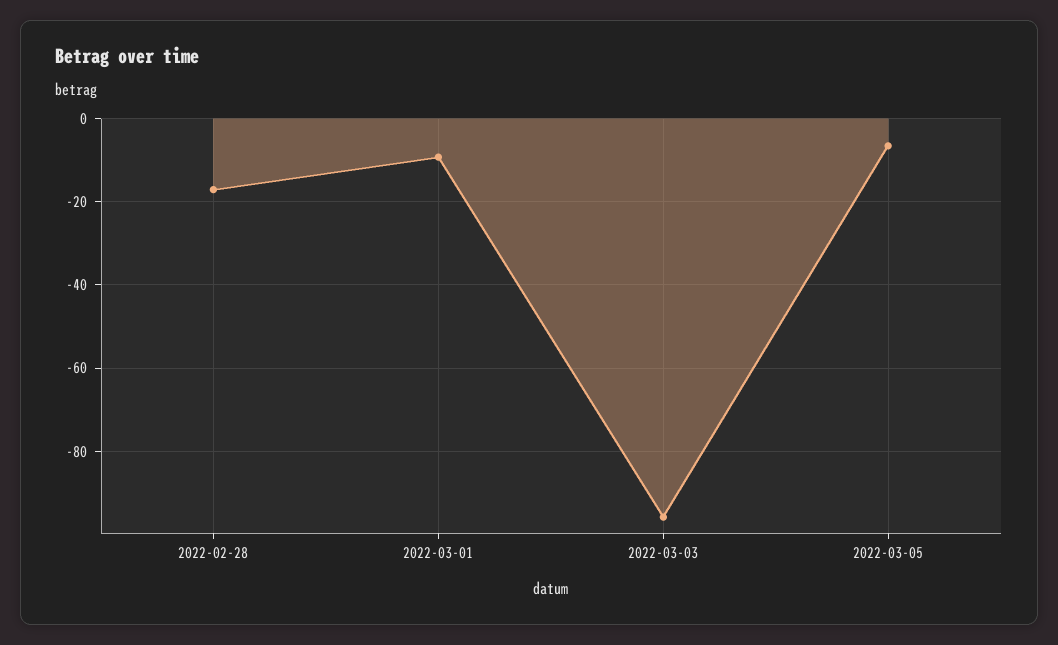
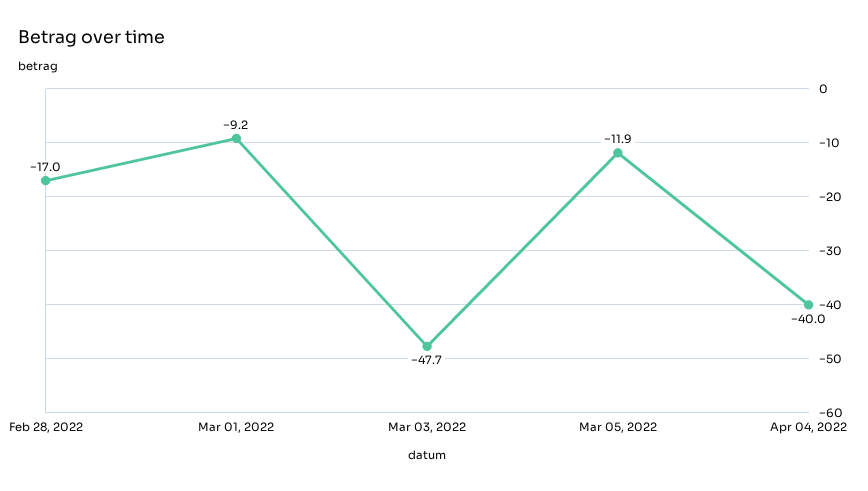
2022-03-03: -96 -> -47.7
2022-03-05: -6 -> -11.9
Apr 04, 2022: none -> -40

